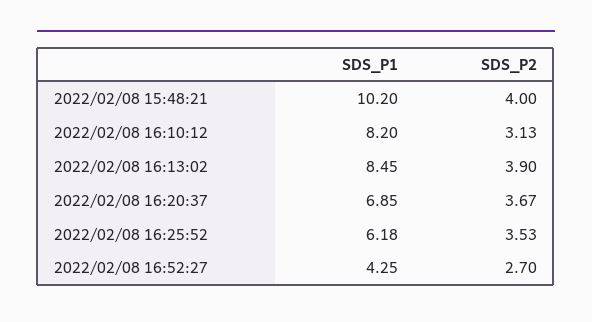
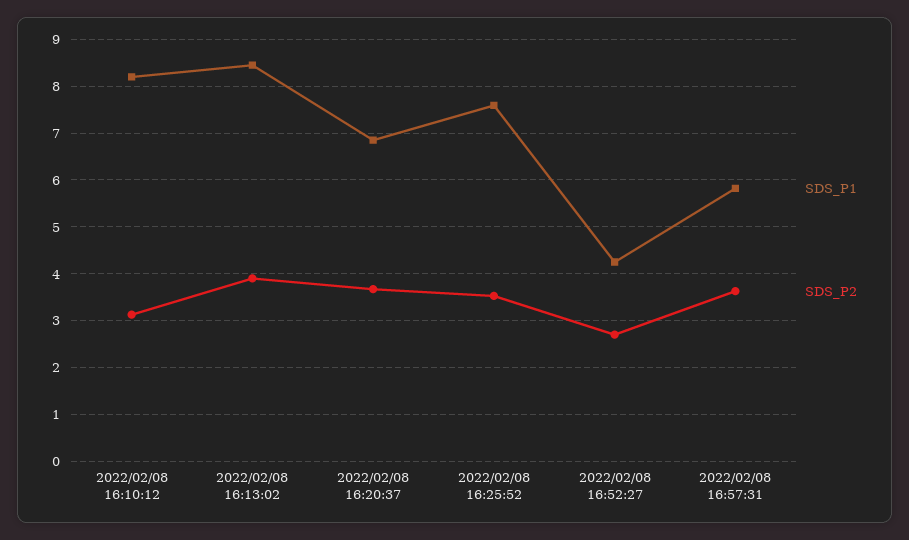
SDS_P1, 2022/02/08 15:48:21: 10.2 -> none
SDS_P2, 2022/02/08 15:48:21: 4 -> none
SDS_P1, 2022/02/08 16:25:52: 6.18 -> 7.6
SDS_P1, 2022/02/08 16:57:31: none -> 5.8
SDS_P2, 2022/02/08 16:57:31: none -> 3.6

